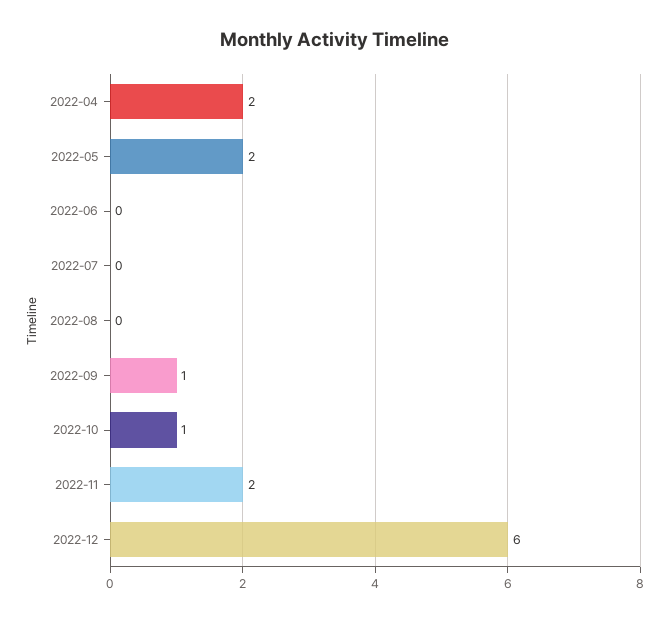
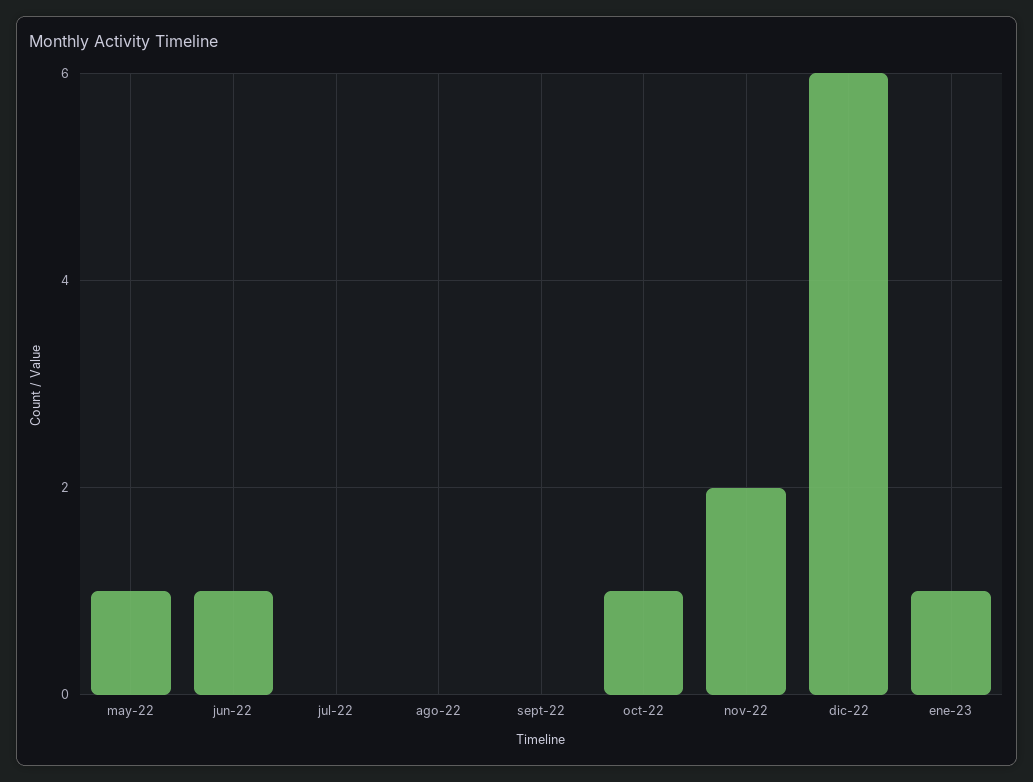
2022-04: 2 -> none
2022-05: 2 -> 1
2022-06: 0 -> 1
2022-09: 1 -> 0
ene-23: none -> 1

